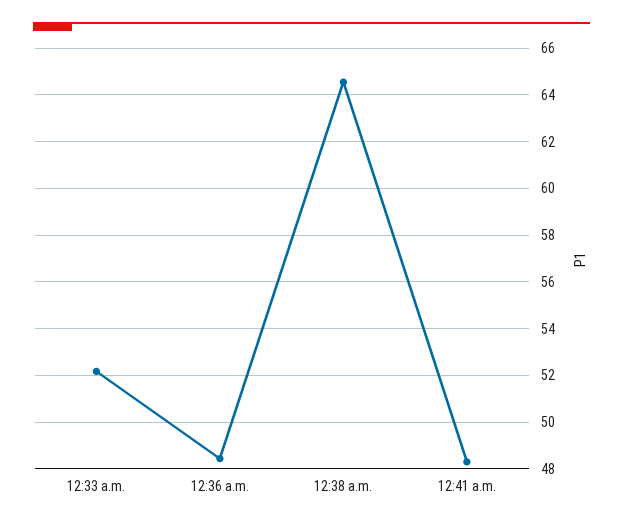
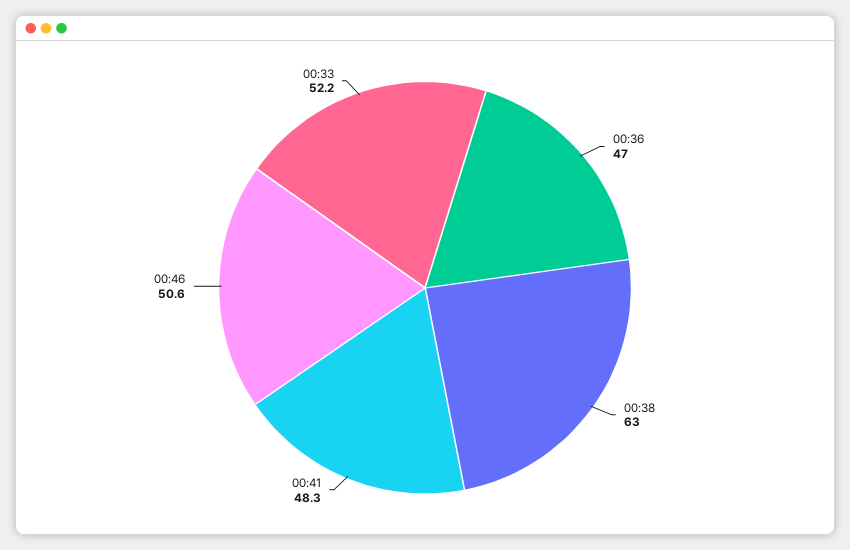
12:36 a.m.: 48.5 -> 47
12:38 a.m.: 64.5 -> 63
00:46: none -> 50.6

